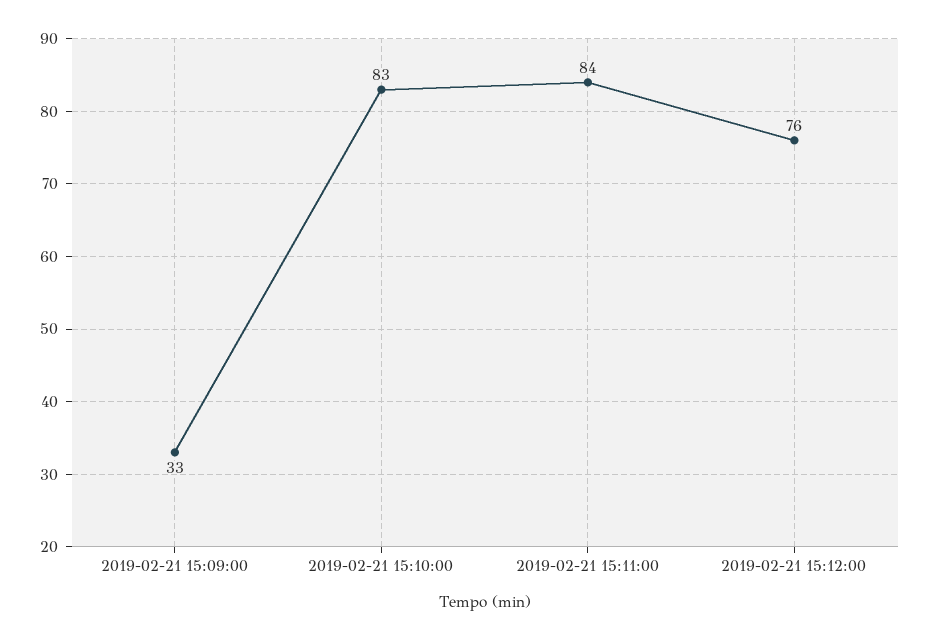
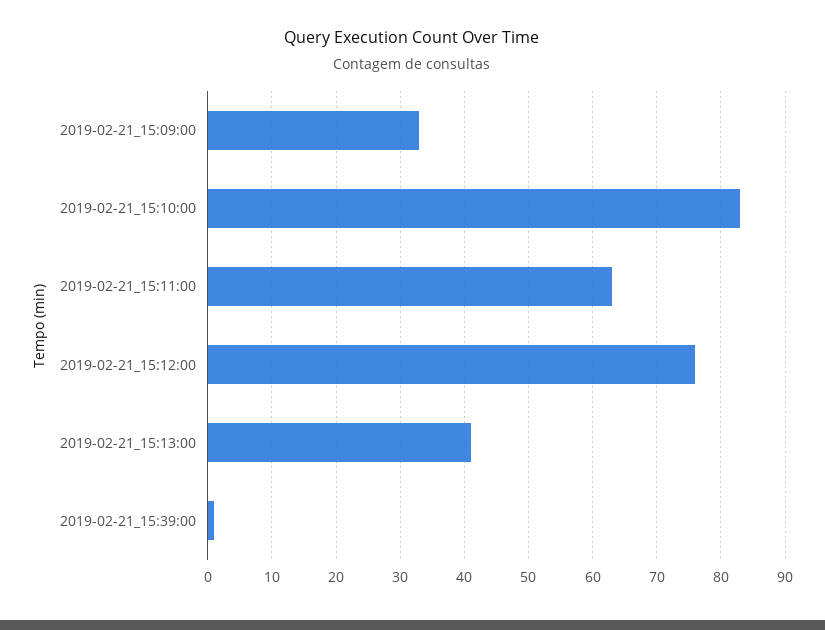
2019-02-21 15:11:00: 84 -> 63
2019-02-21_15:13:00: none -> 41
2019-02-21_15:39:00: none -> 1

